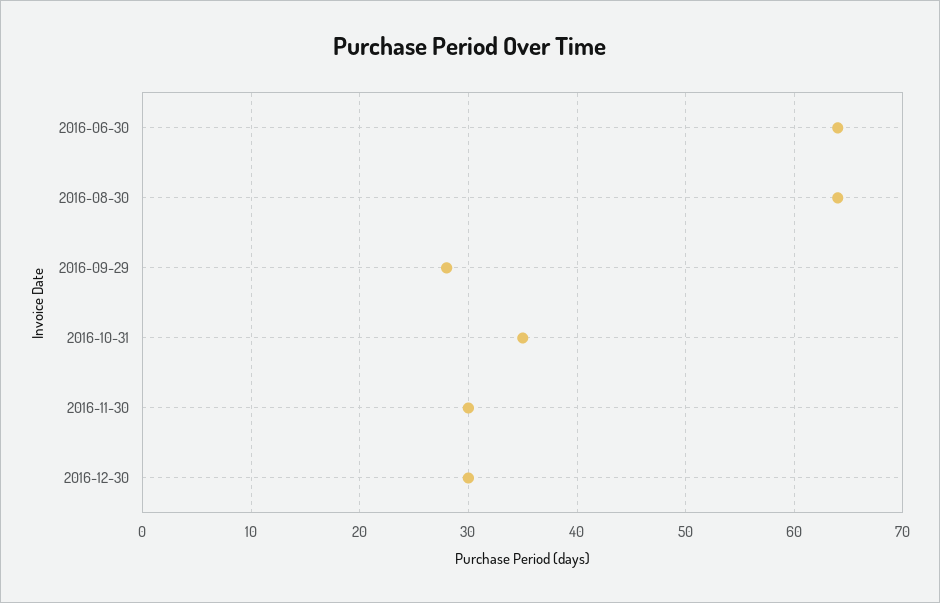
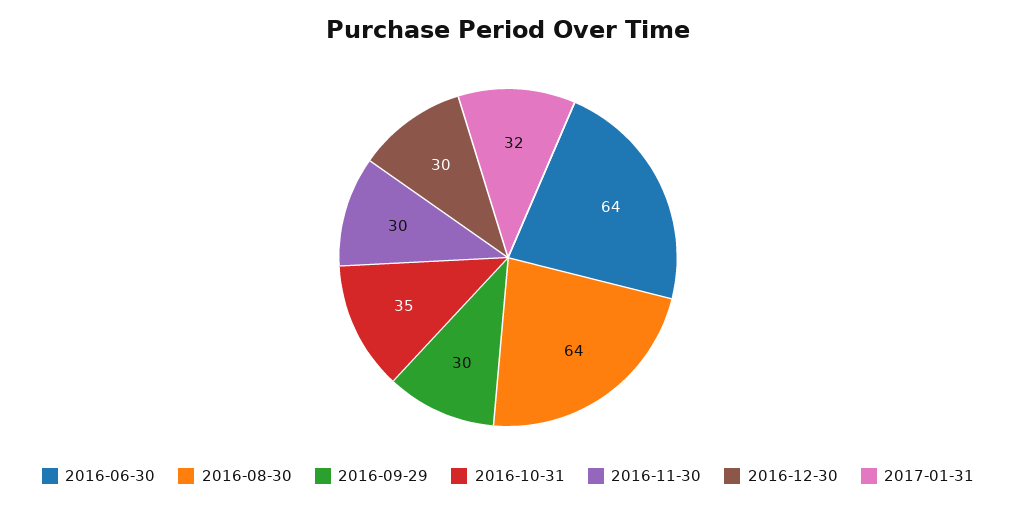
2016-09-29: 28 -> 30
2017-01-31: none -> 32

